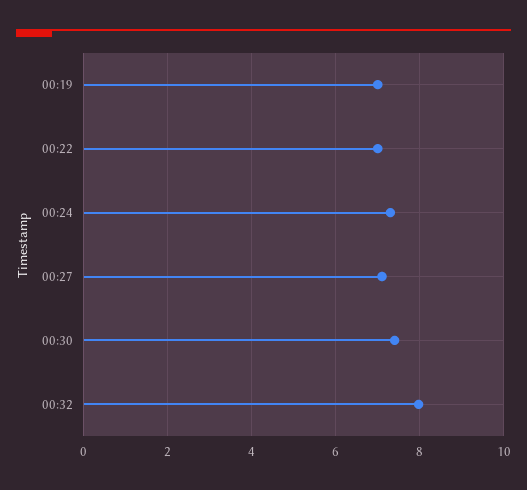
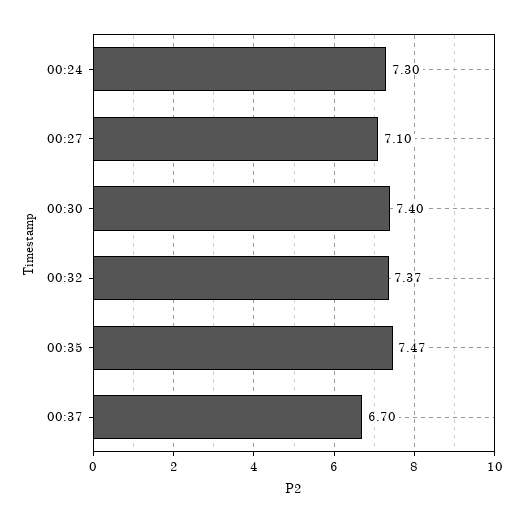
00:19: 7 -> none
00:22: 7 -> none
00:32: 8 -> 7.37
00:35: none -> 7.47
00:37: none -> 6.7

